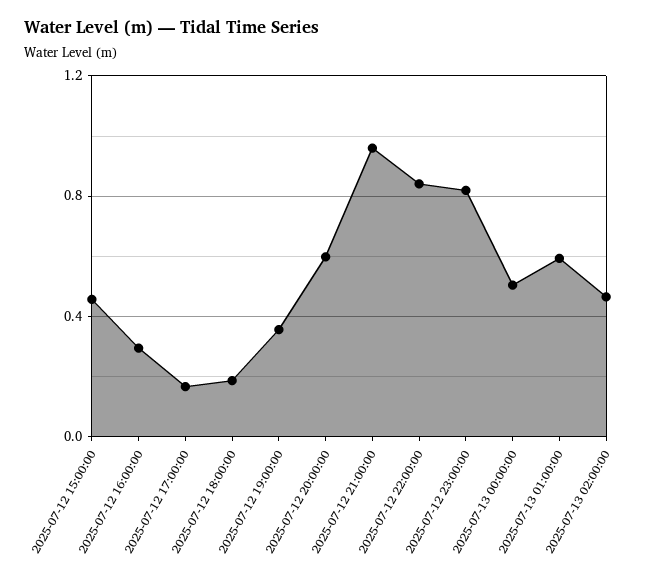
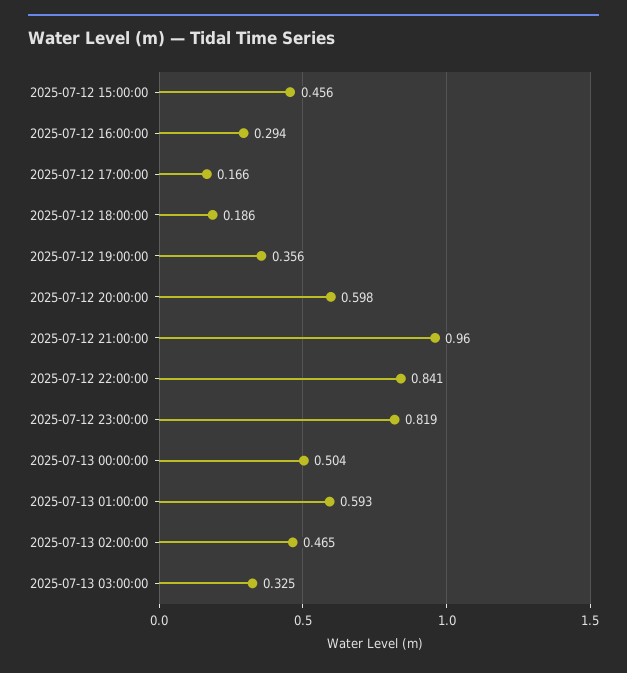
2025-07-13 03:00:00: none -> 0.325

